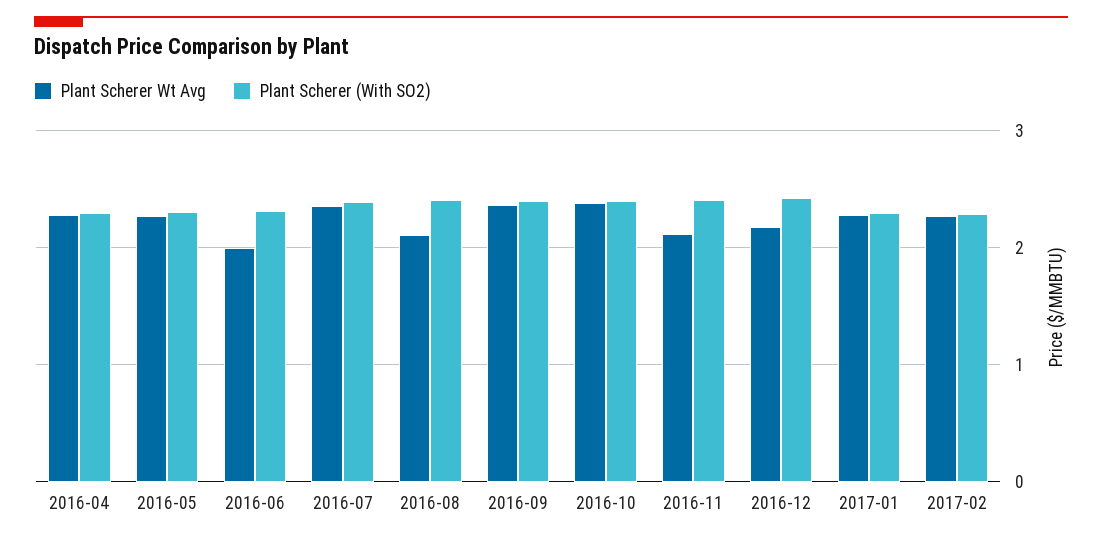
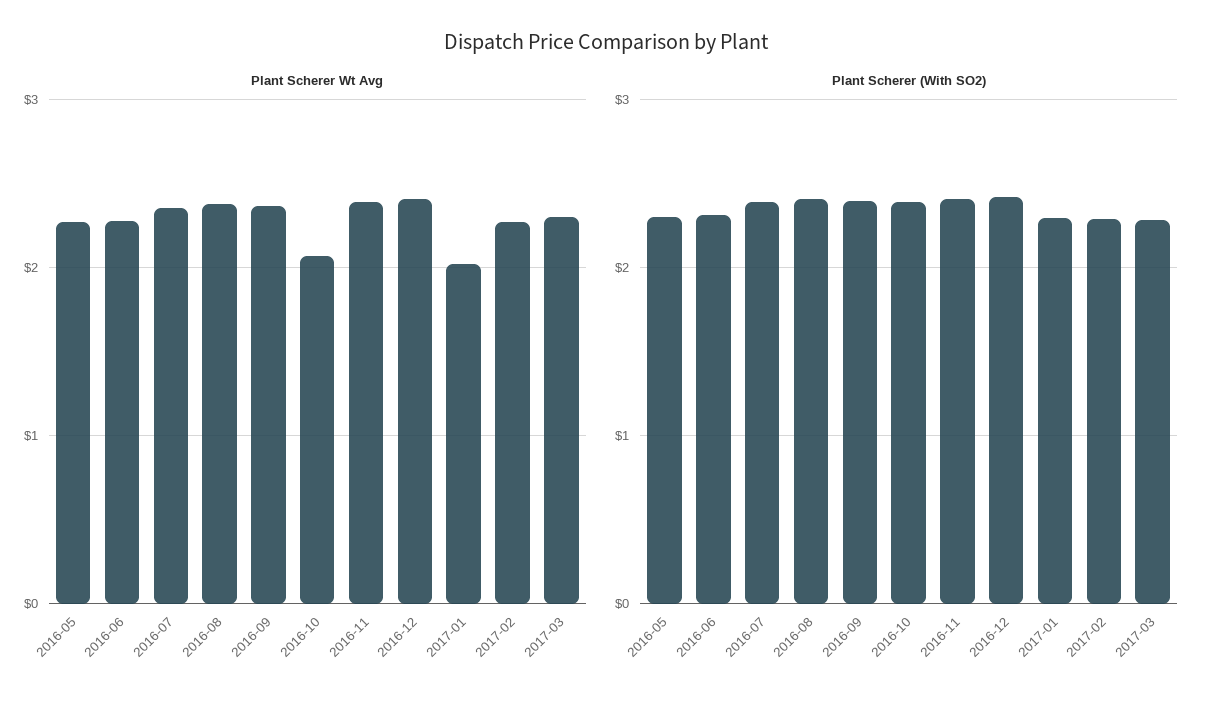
Plant Scherer Wt Avg, 2016-04: 2.3 -> none
Plant Scherer (With SO2), 2016-04: 2.3 -> none
Plant Scherer Wt Avg, 2016-06: 2 -> 2.3
Plant Scherer Wt Avg, 2016-08: 2.1 -> 2.4
Plant Scherer Wt Avg, 2016-10: 2.4 -> 2.1
Plant Scherer Wt Avg, 2016-11: 2.1 -> 2.4
Plant Scherer Wt Avg, 2016-12: 2.2 -> 2.4
Plant Scherer Wt Avg, 2017-01: 2.3 -> 2
Plant Scherer Wt Avg, 2017-03: none -> 2.3
Plant Scherer (With SO2), 2017-03: none -> 2.3

